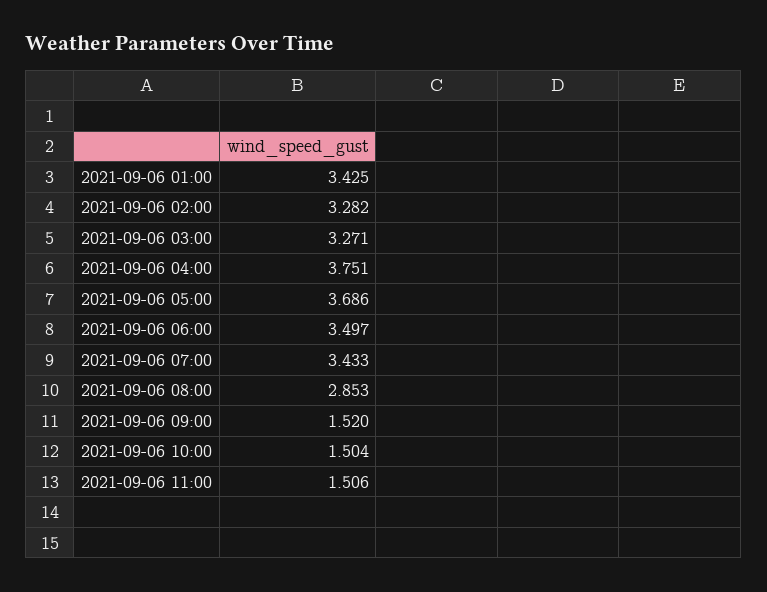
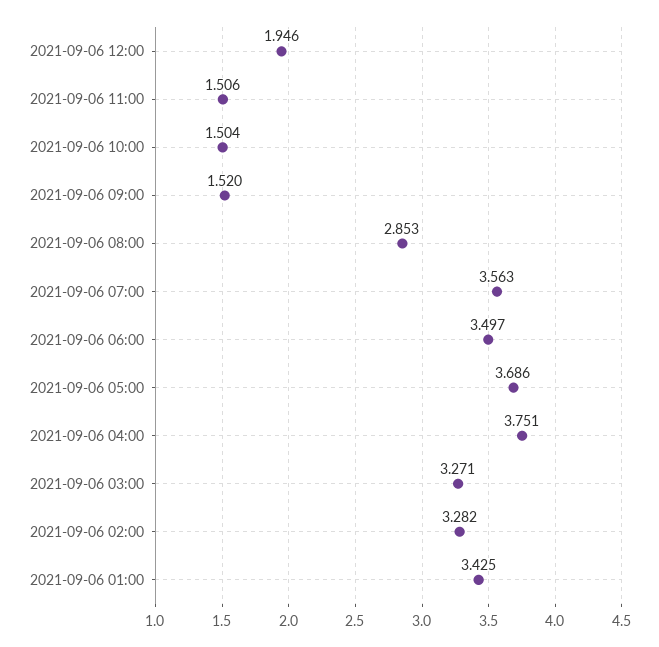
2021-09-06 07:00: 3.433 -> 3.563
2021-09-06 12:00: none -> 1.946

